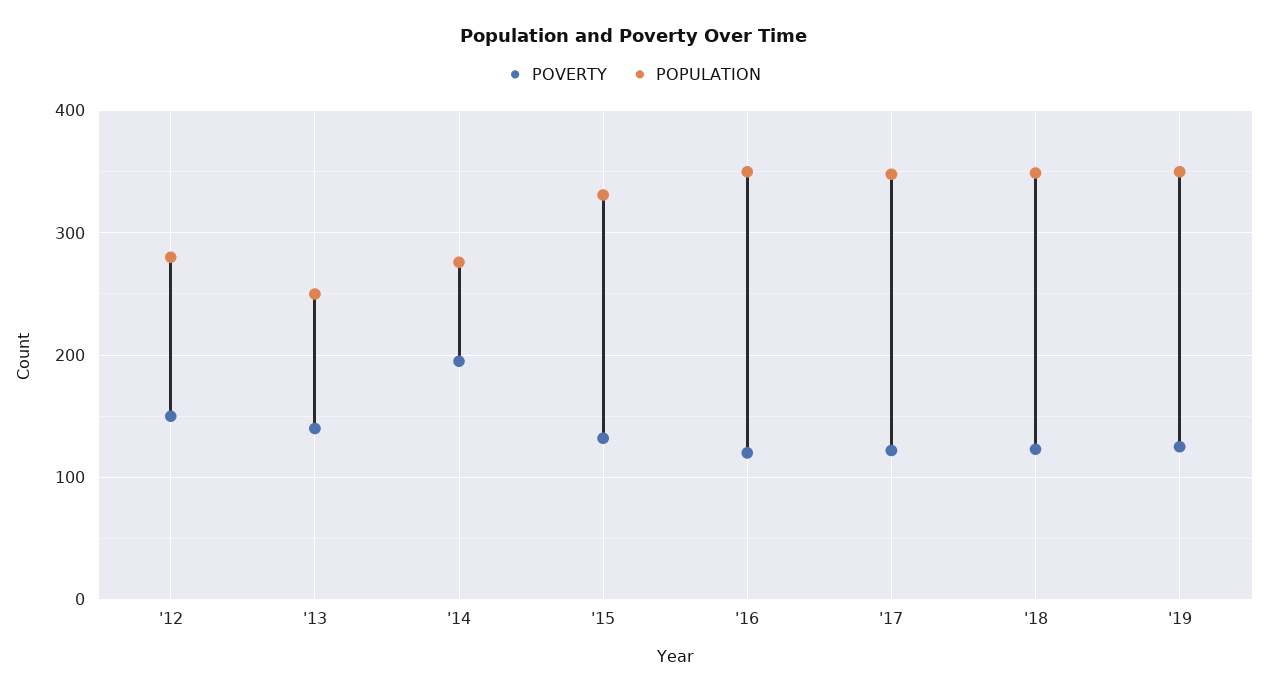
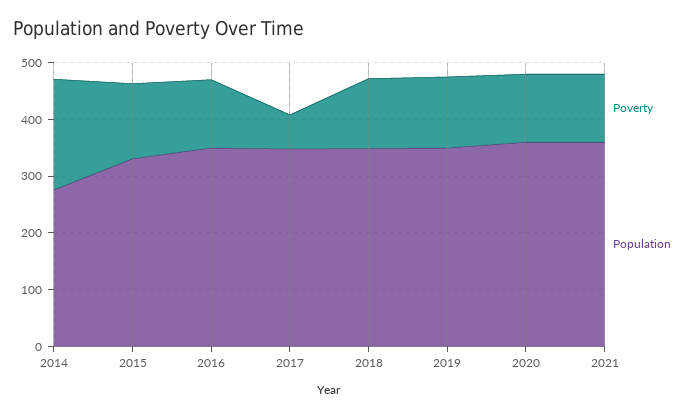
POVERTY, '12: 150 -> none
POPULATION, '12: 280 -> none
POVERTY, '13: 140 -> none
POPULATION, '13: 250 -> none
POVERTY, '17: 120 -> 60
POVERTY, 2020: none -> 120
POPULATION, 2020: none -> 360
POVERTY, 2021: none -> 120
POPULATION, 2021: none -> 360

